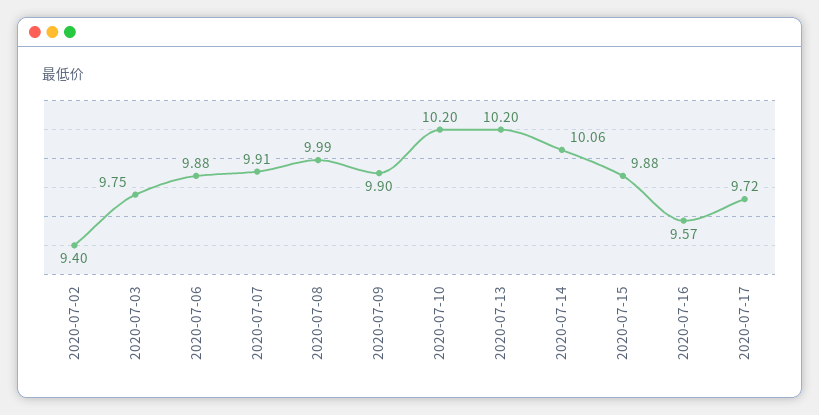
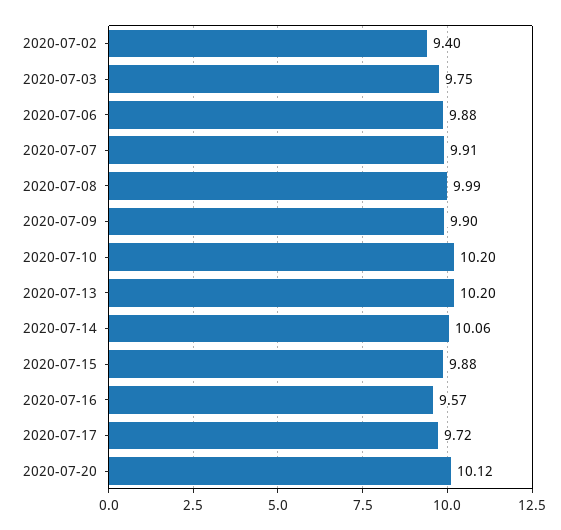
2020-07-20: none -> 10.12

